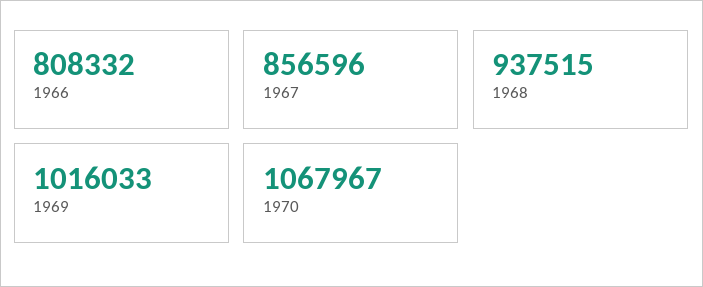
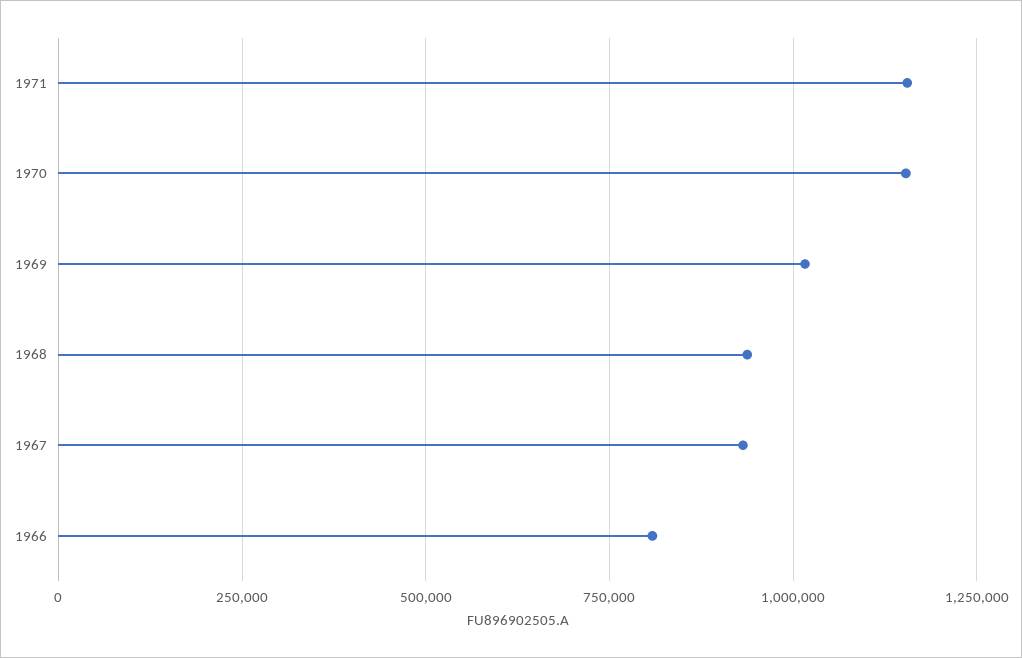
1967: 856596 -> 925000
1970: 1067967 -> 1150000
1971: none -> 1150000

